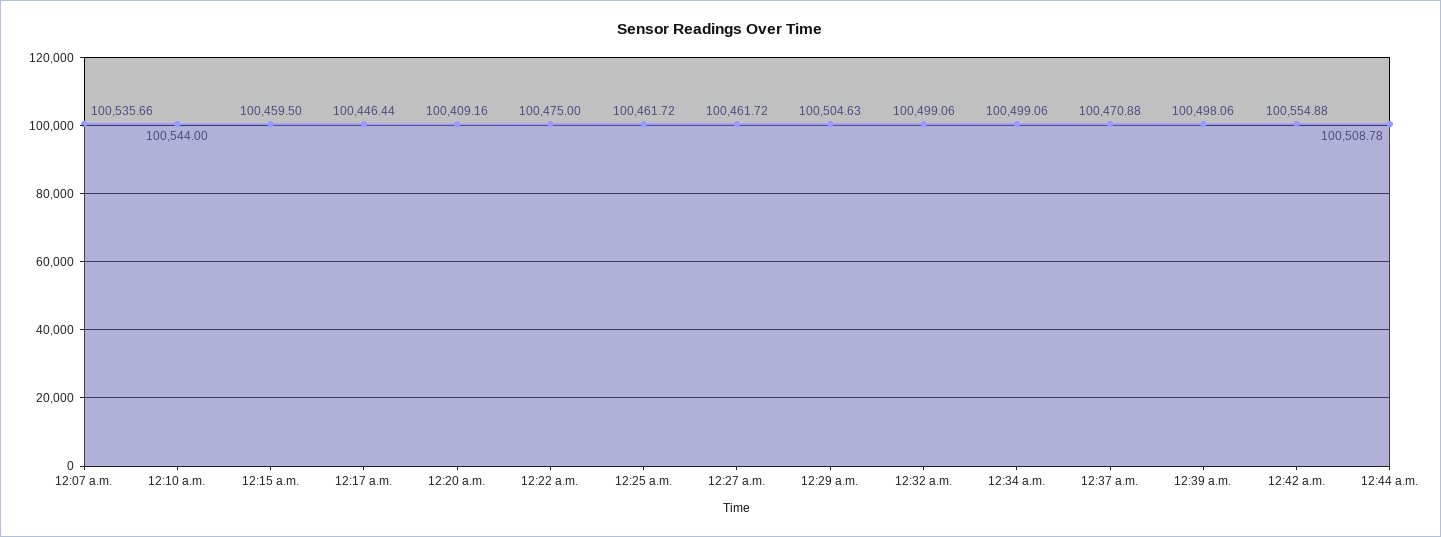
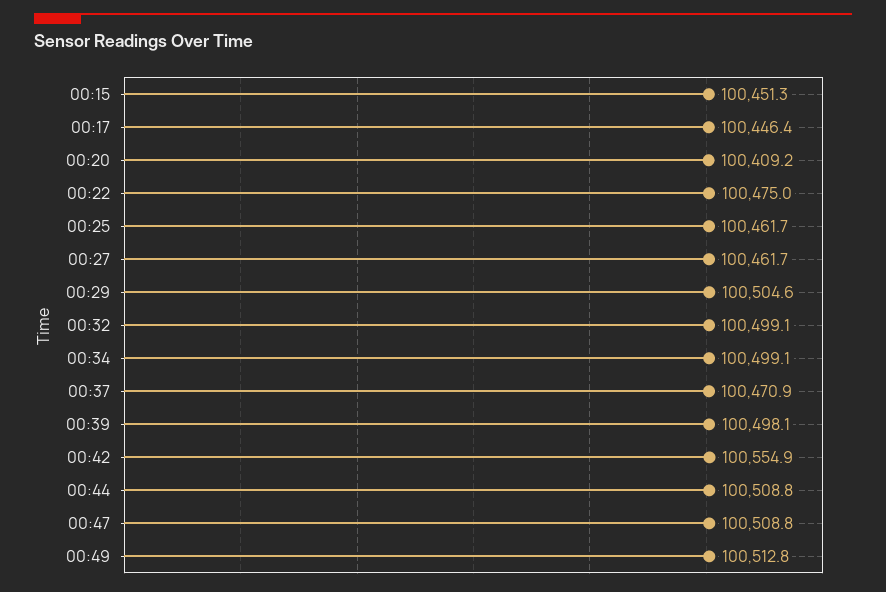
12:07 a.m.: 100535.66 -> none
12:10 a.m.: 100544 -> none
12:15 a.m.: 100459.5 -> 100451.3
00:47: none -> 100508.8
00:49: none -> 100512.8

